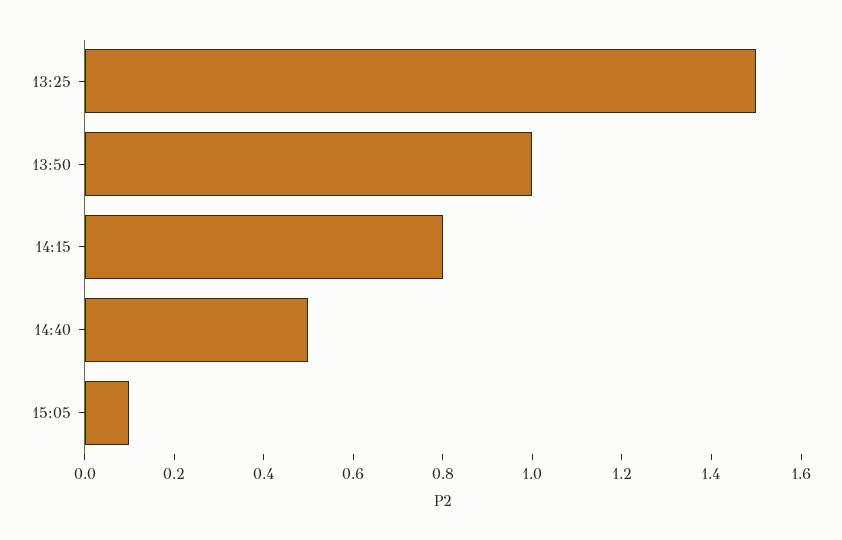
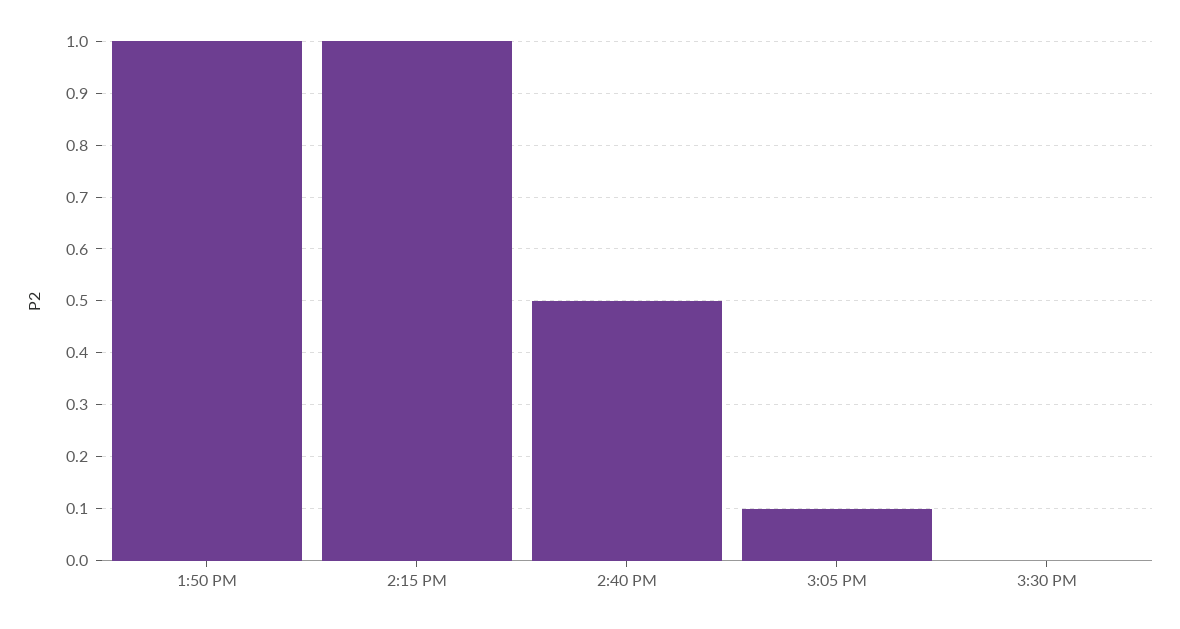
13:25: 1.5 -> none
14:15: 0.8 -> 1
3:30 PM: none -> 0

